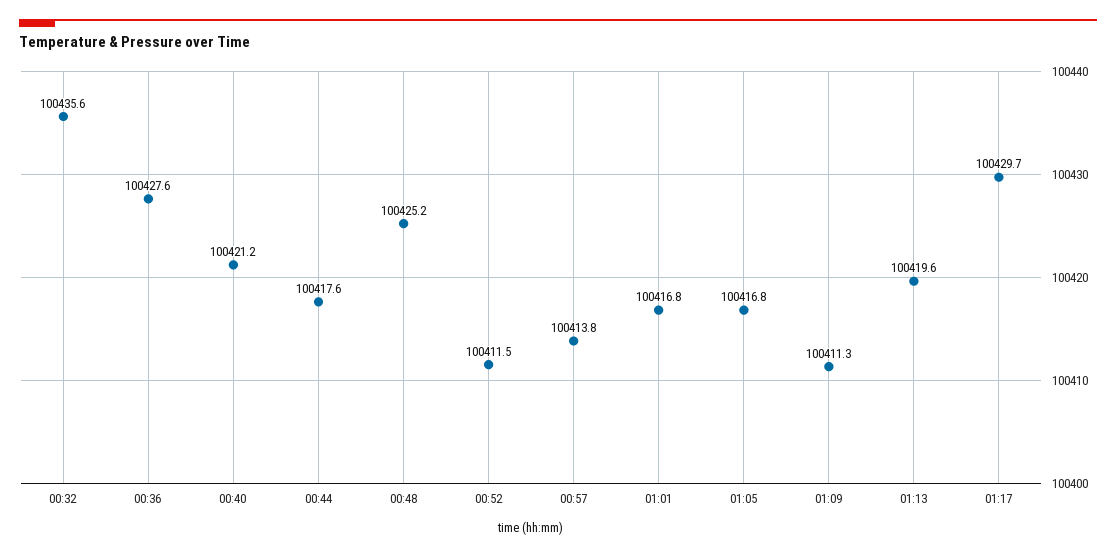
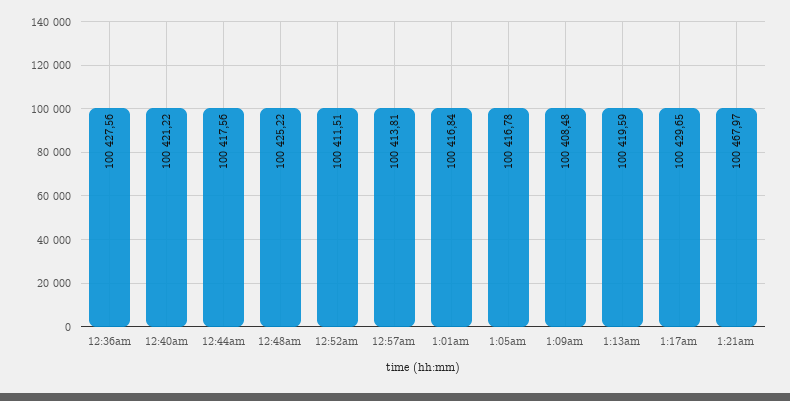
00:32: 100435.6 -> none
01:09: 100411.3 -> 100408.48
1:21am: none -> 100467.97

